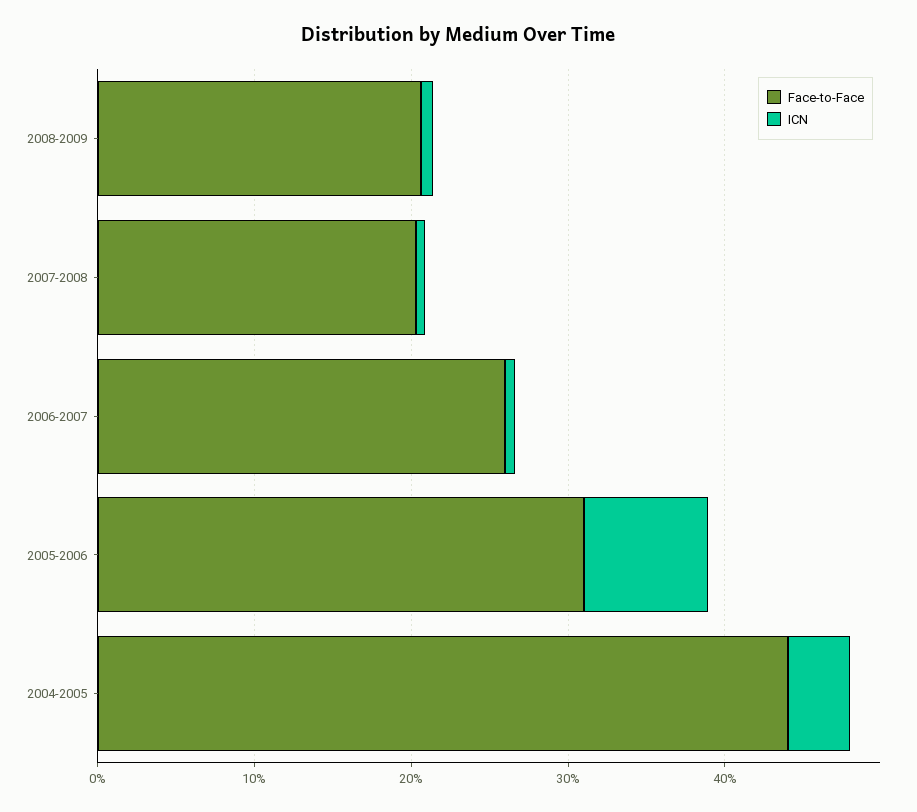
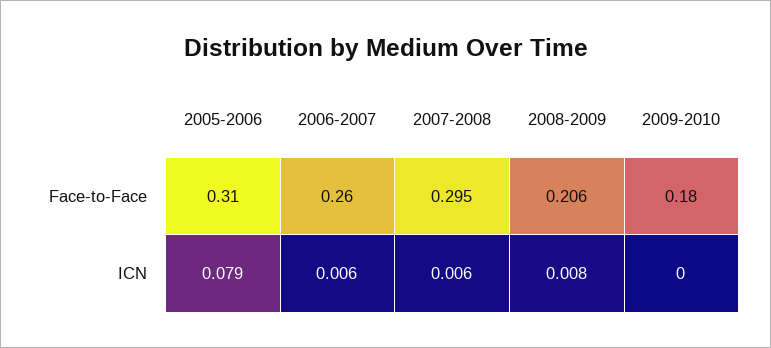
Face-to-Face, 2007-2008: 0.2 -> 0.295
Face-to-Face, 2004-2005: 0.44 -> none
ICN, 2004-2005: 0.04 -> none
Face-to-Face, 2009-2010: none -> 0.18
ICN, 2009-2010: none -> 0

